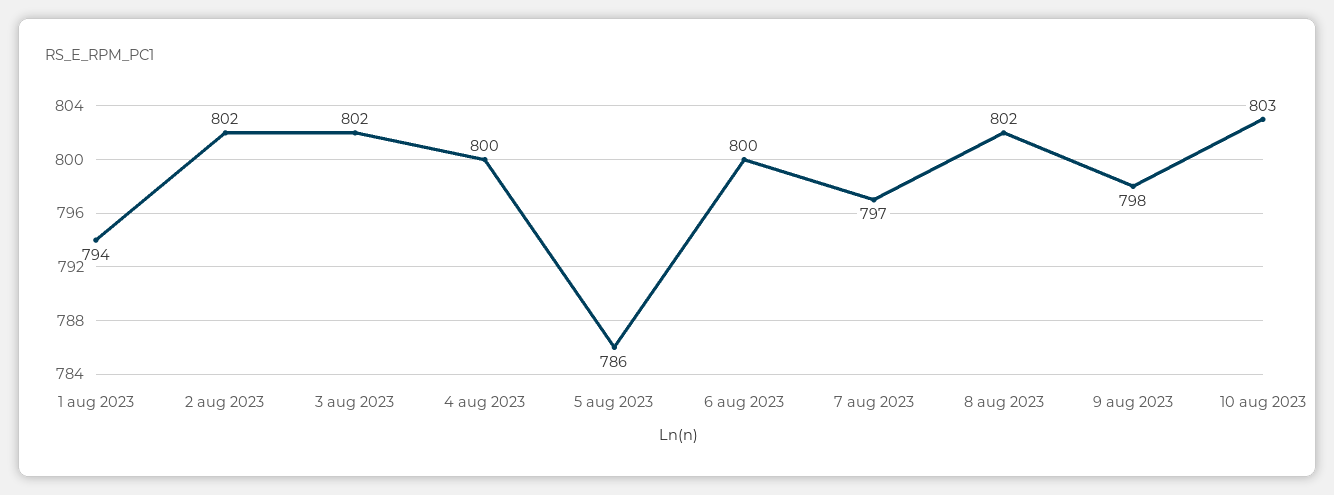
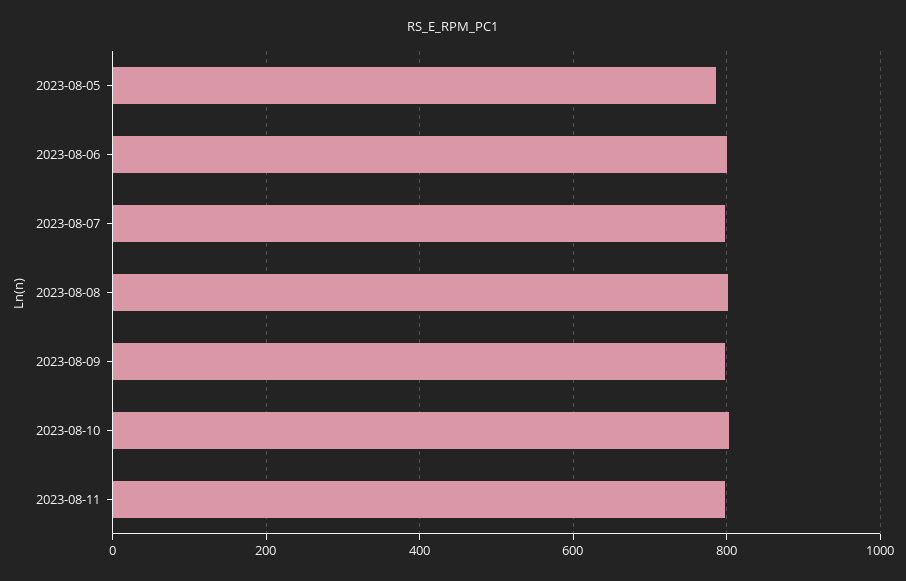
1 aug 2023: 794 -> none
2 aug 2023: 802 -> none
3 aug 2023: 802 -> none
4 aug 2023: 800 -> none
2023-08-11: none -> 800

